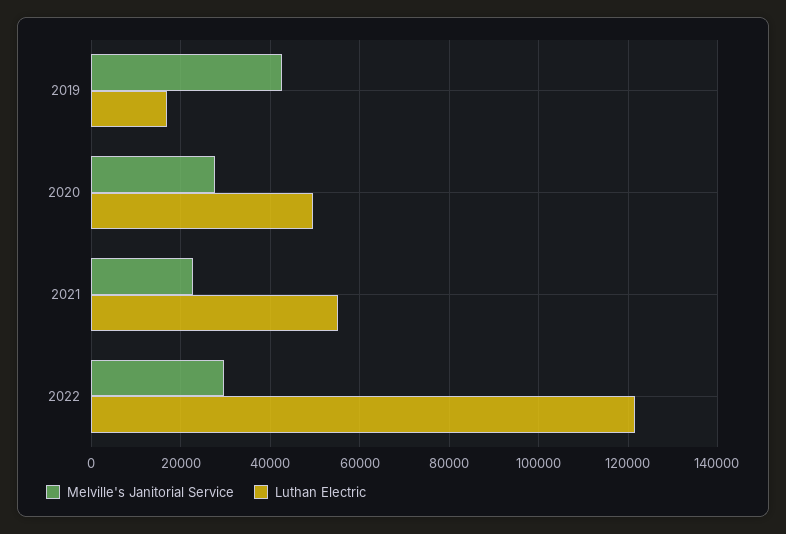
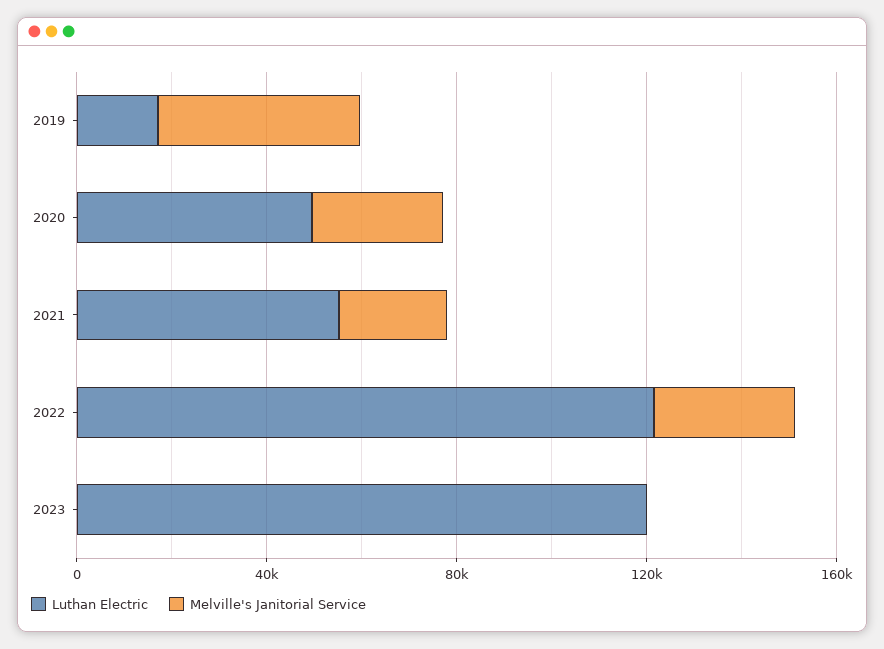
Luthan Electric, 2023: none -> 120000
Melville's Janitorial Service, 2023: none -> 0

